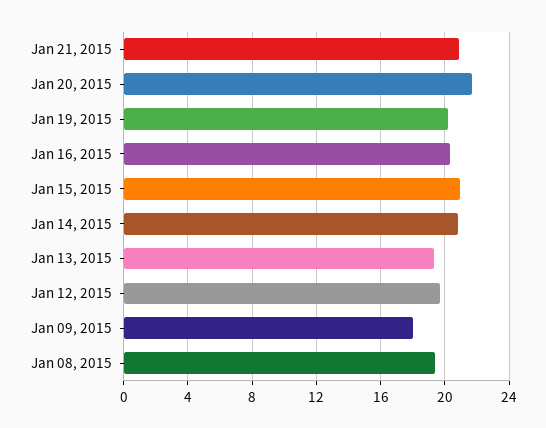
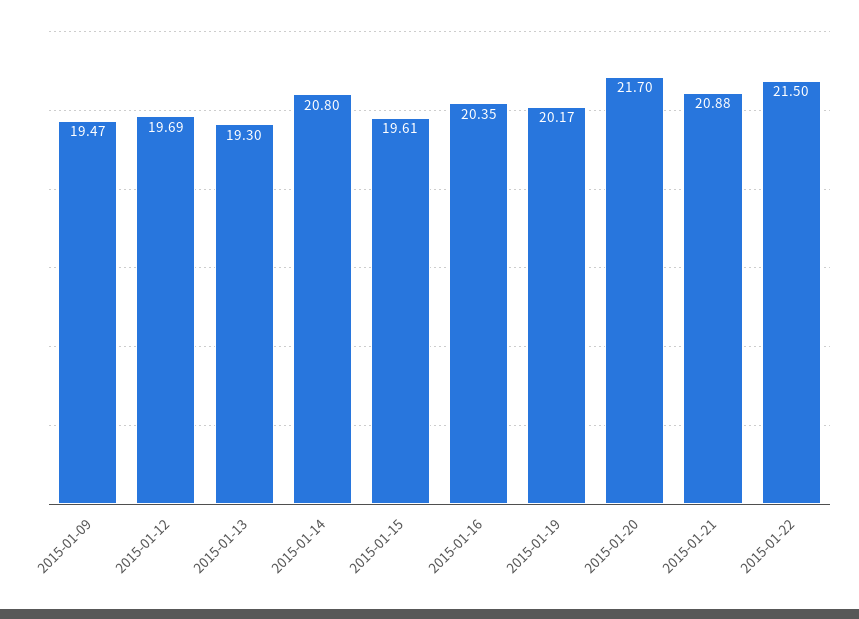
Jan 15, 2015: 21 -> 19.61
Jan 09, 2015: 18 -> 19.47
Jan 08, 2015: 19.5 -> none
2015-01-22: none -> 21.5

